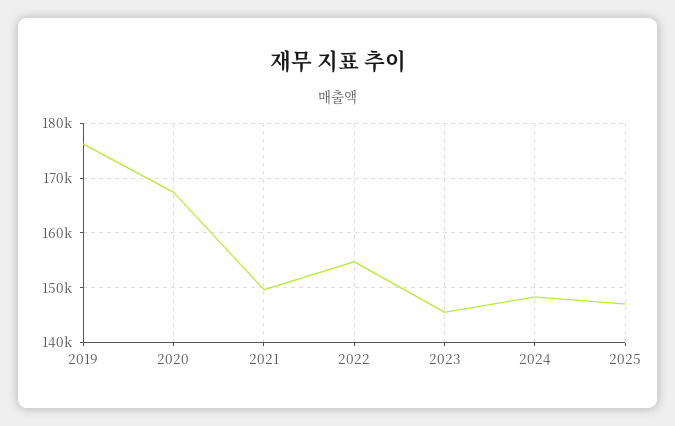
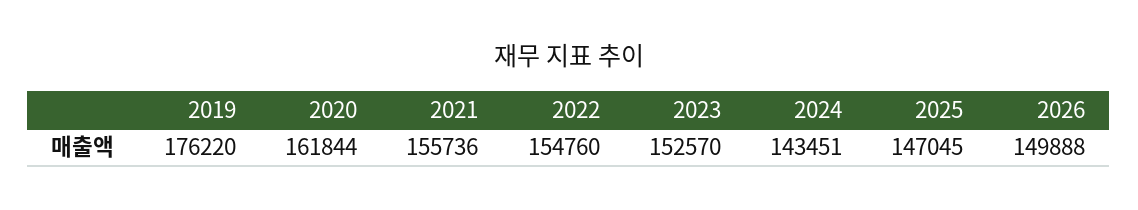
2020: 168000 -> 161844
2021: 150000 -> 155736
2023: 146000 -> 152570
2024: 148000 -> 143451
2026: none -> 149888

